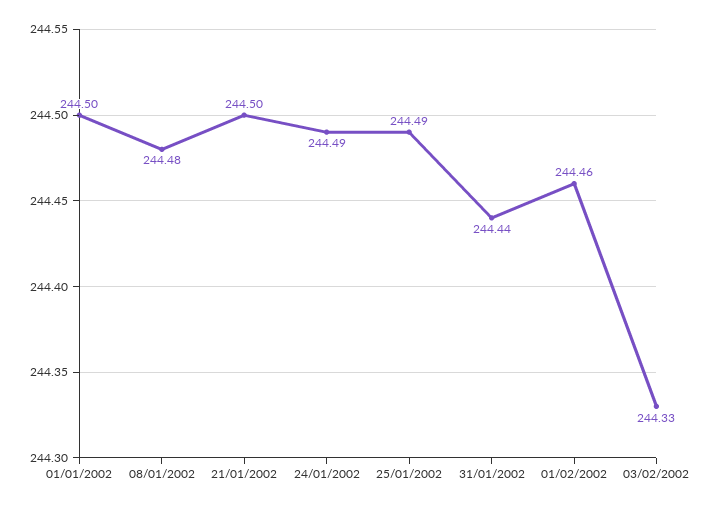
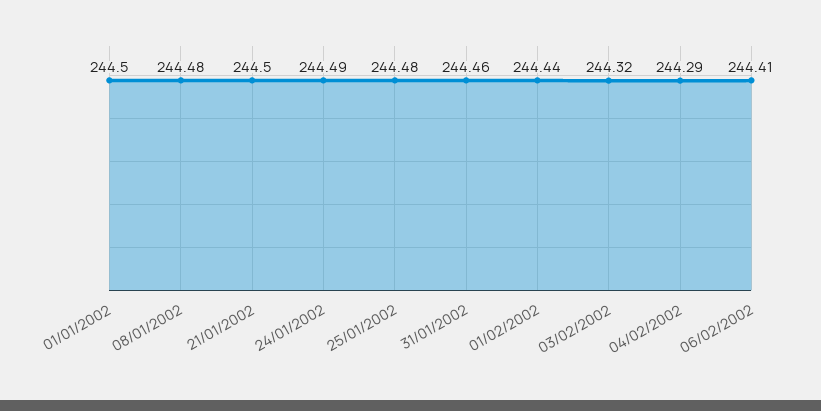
25/01/2002: 244.49 -> 244.48
31/01/2002: 244.44 -> 244.46
01/02/2002: 244.46 -> 244.44
03/02/2002: 244.33 -> 244.32
04/02/2002: none -> 244.29
06/02/2002: none -> 244.41

